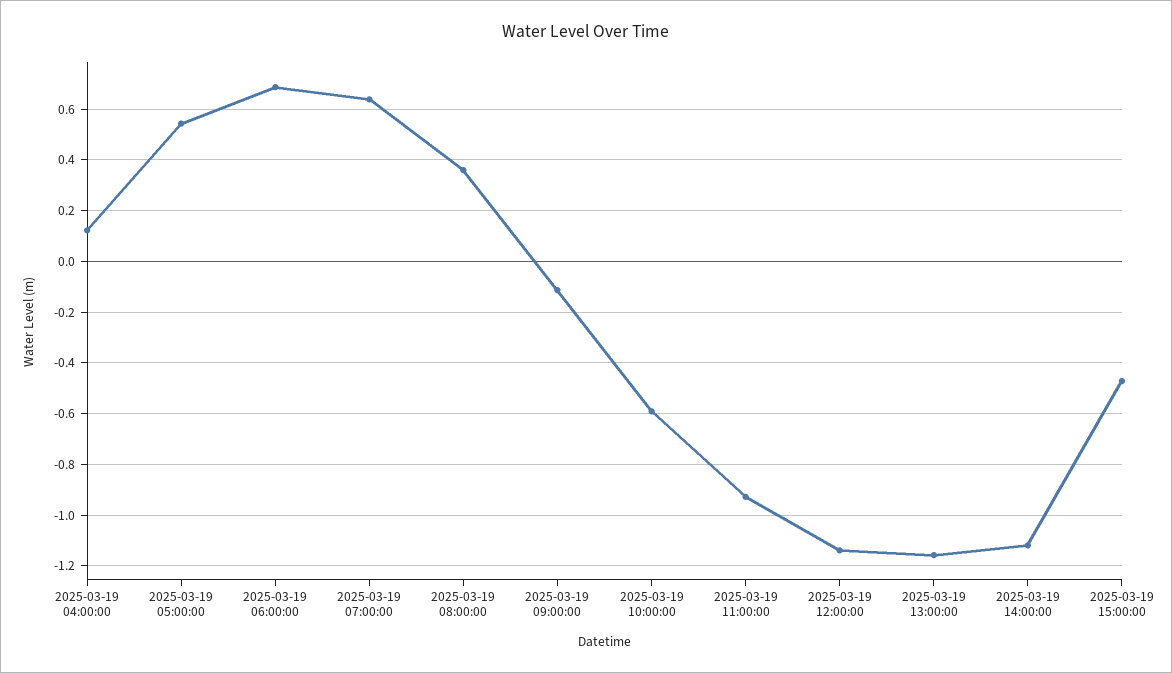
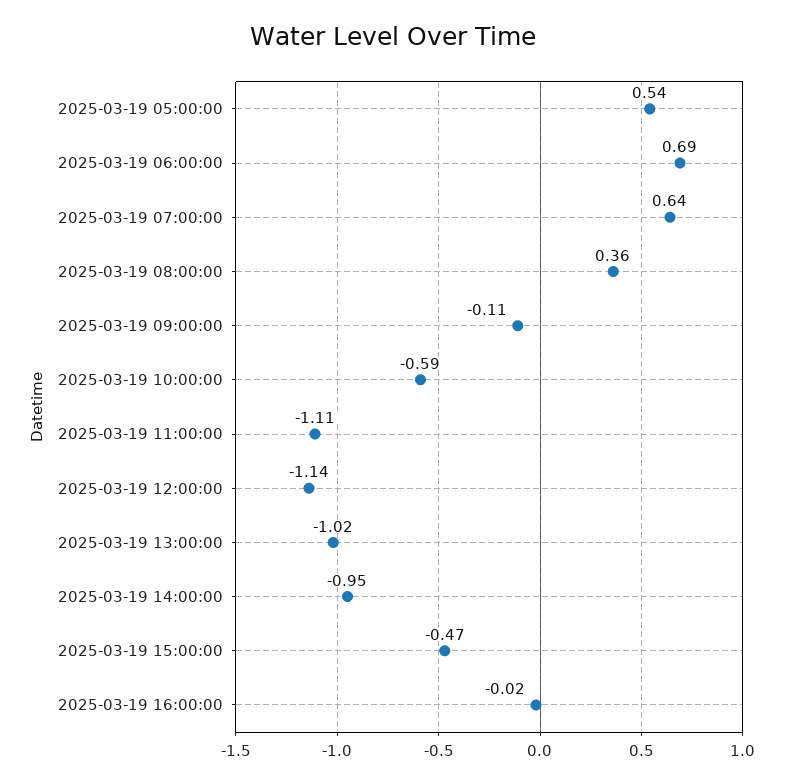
2025-03-19 04:00:00: 0.125 -> none
2025-03-19 11:00:00: -0.925 -> -1.11
2025-03-19 13:00:00: -1.15 -> -1.02
2025-03-19 14:00:00: -1.125 -> -0.95
2025-03-19 16:00:00: none -> -0.02

